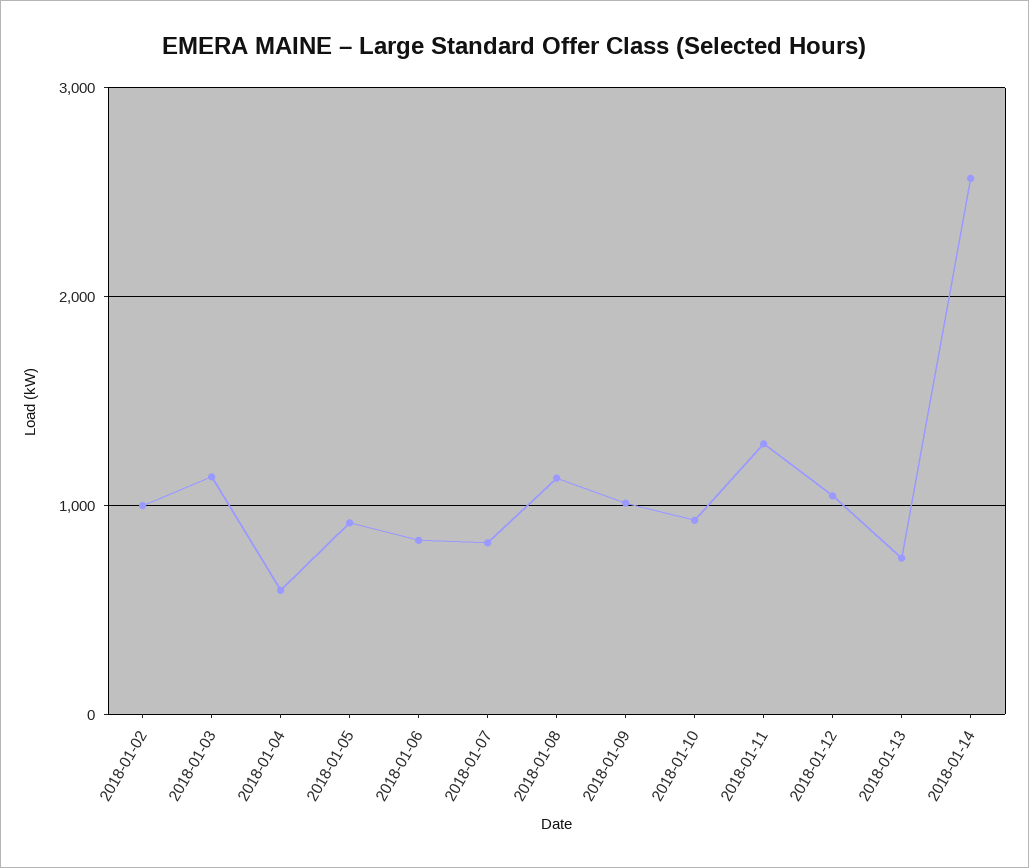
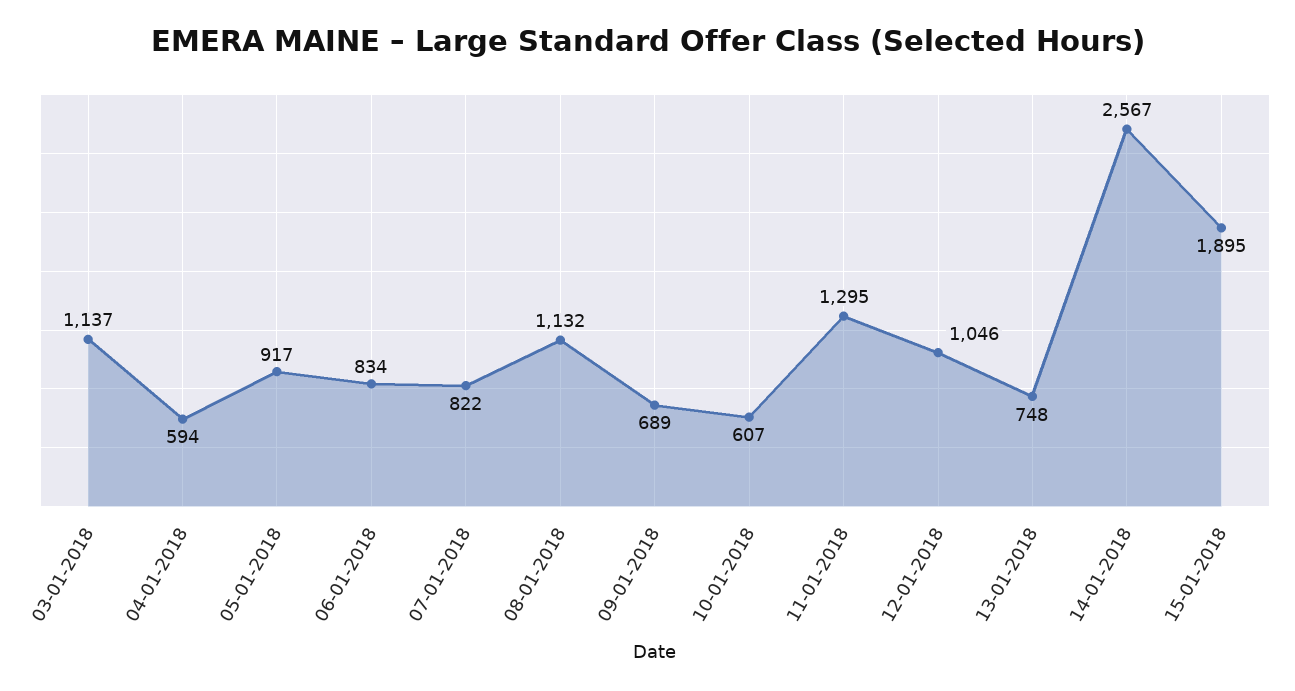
2018-01-02: 1000 -> none
2018-01-09: 1000 -> 689
2018-01-10: 900 -> 607
15-01-2018: none -> 1895

